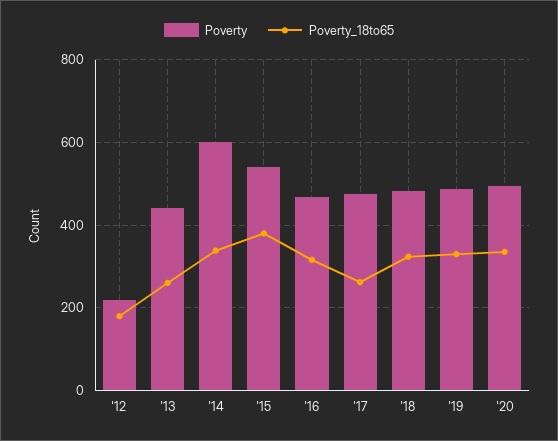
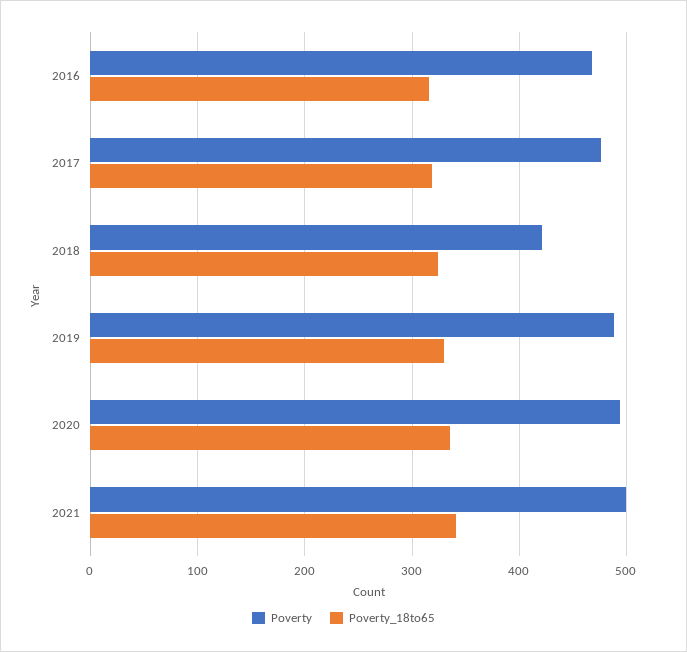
Poverty, '12: 220 -> none
Poverty_18to65, '12: 180 -> none
Poverty, '13: 440 -> none
Poverty_18to65, '13: 260 -> none
Poverty, '14: 600 -> none
Poverty_18to65, '14: 340 -> none
Poverty, '15: 540 -> none
Poverty_18to65, '15: 380 -> none
Poverty_18to65, '17: 260 -> 320
Poverty, '18: 480 -> 420
Poverty, 2021: none -> 500
Poverty_18to65, 2021: none -> 340

